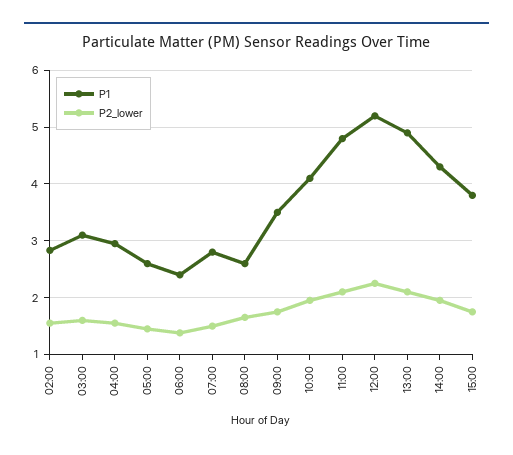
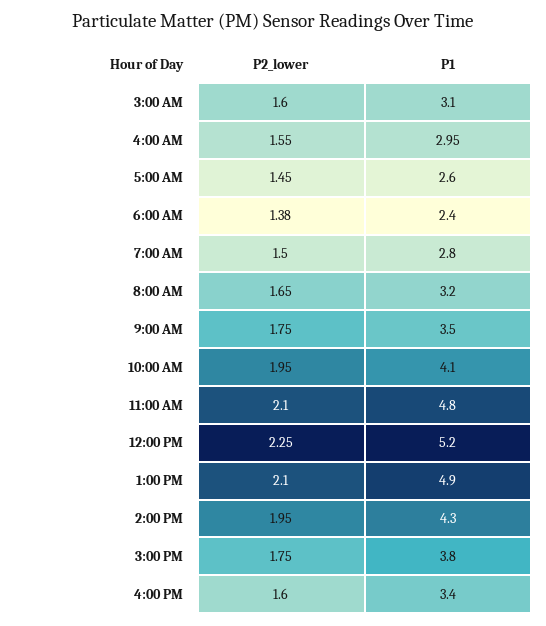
P1, 02:00: 2.8 -> none
P2_lower, 02:00: 1.6 -> none
P1, 08:00: 2.6 -> 3.2
P2_lower, 4:00 PM: none -> 1.6
P1, 4:00 PM: none -> 3.4

